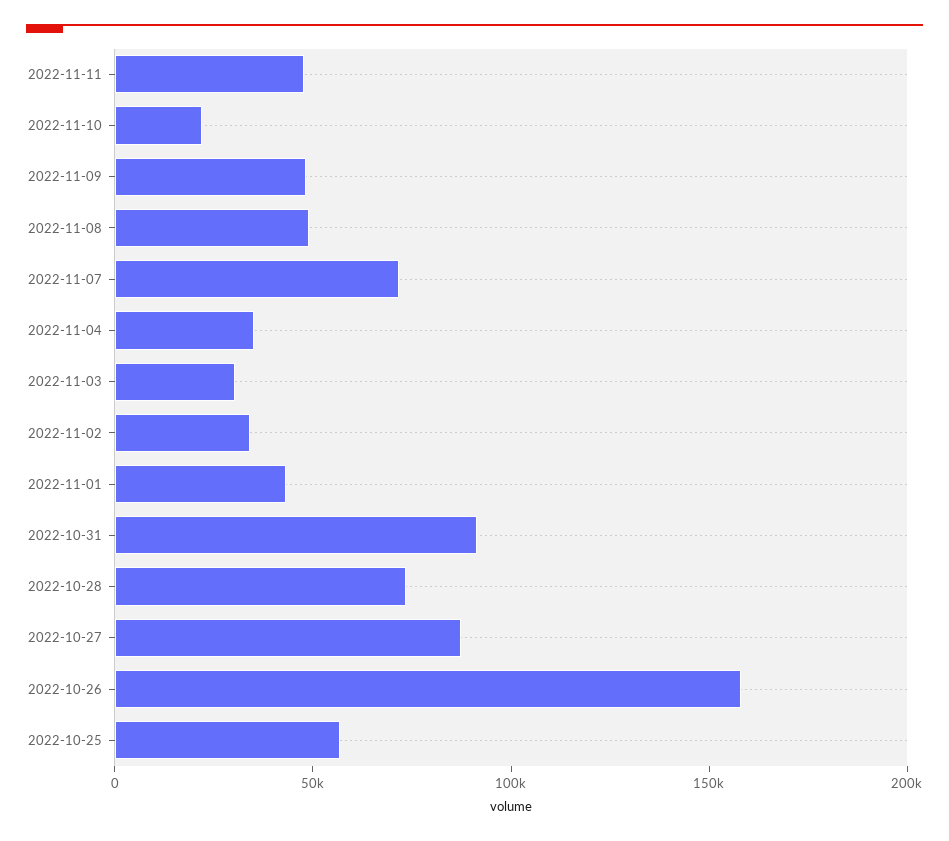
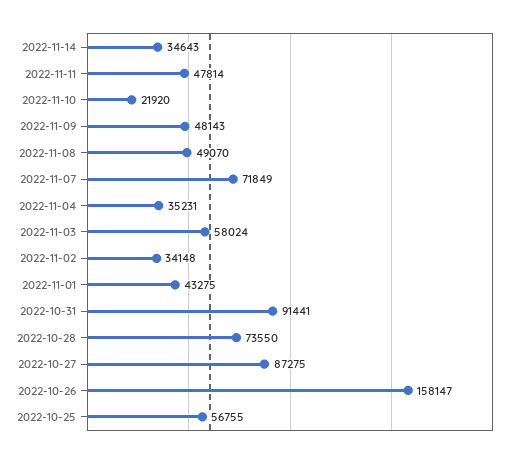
2022-11-03: 30000 -> 58024
2022-11-14: none -> 34643

